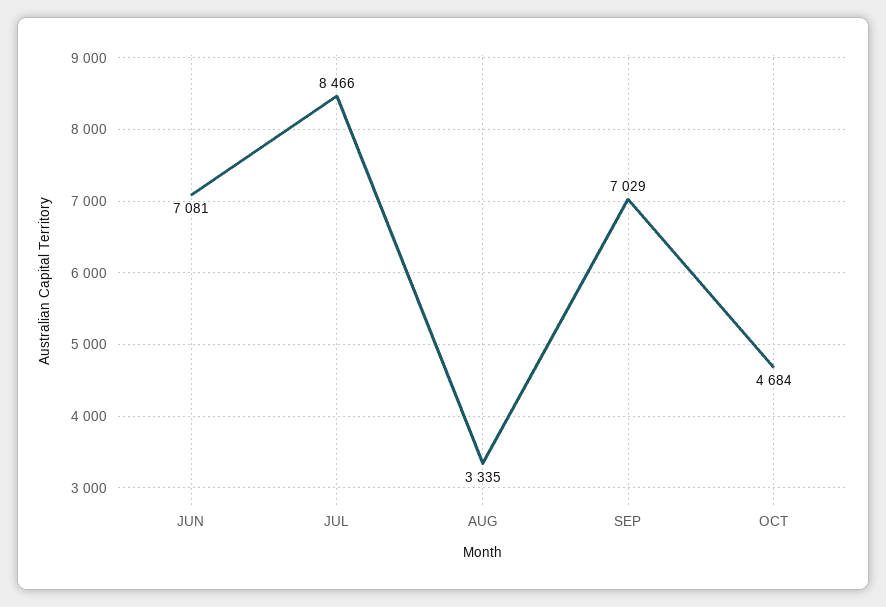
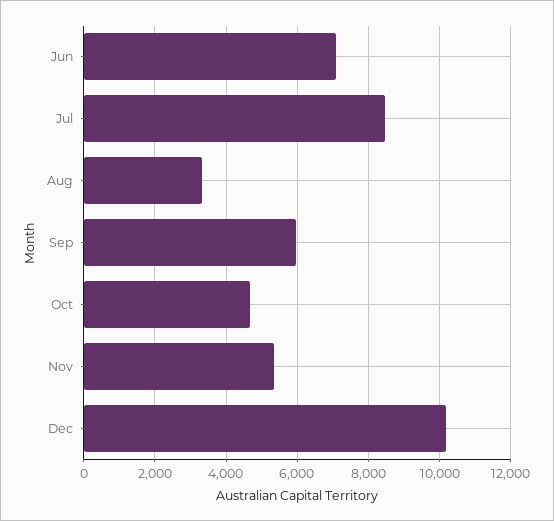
SEP: 7029 -> 6000
Nov: none -> 5400
Dec: none -> 10200

